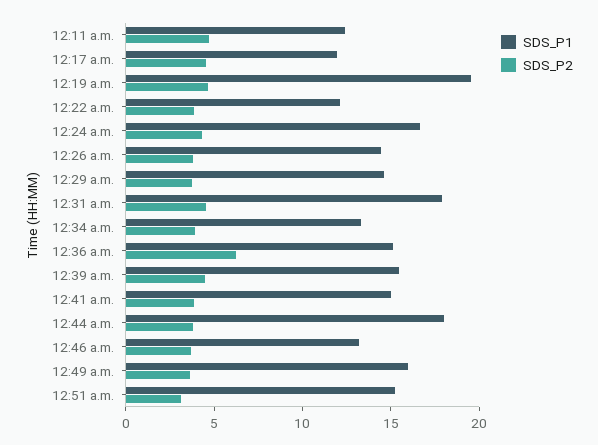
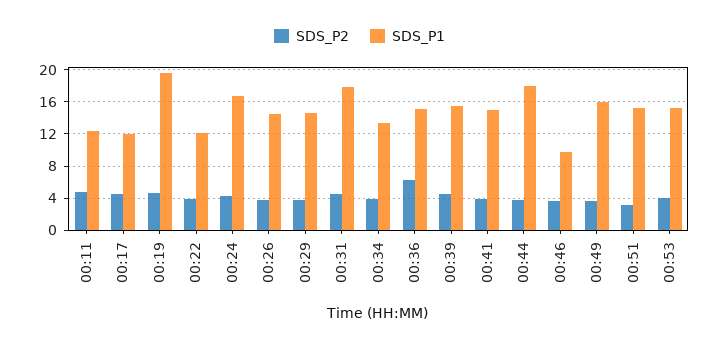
SDS_P1, 12:46 a.m.: 13 -> 10
SDS_P2, 00:53: none -> 4
SDS_P1, 00:53: none -> 15

